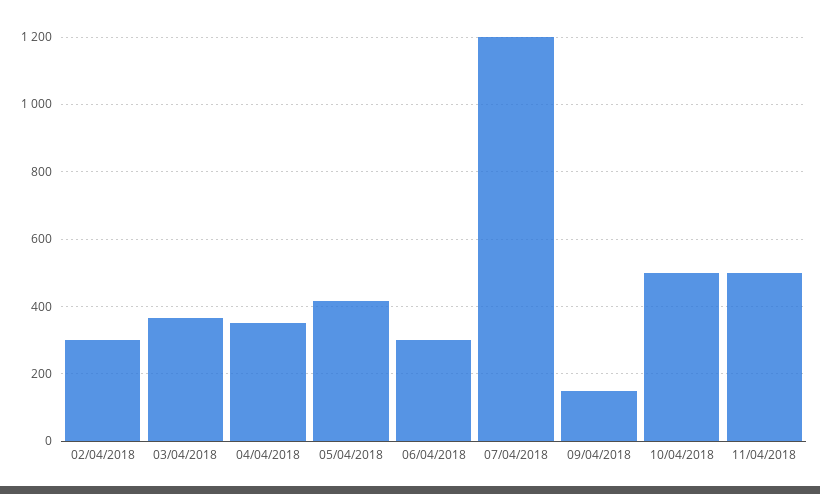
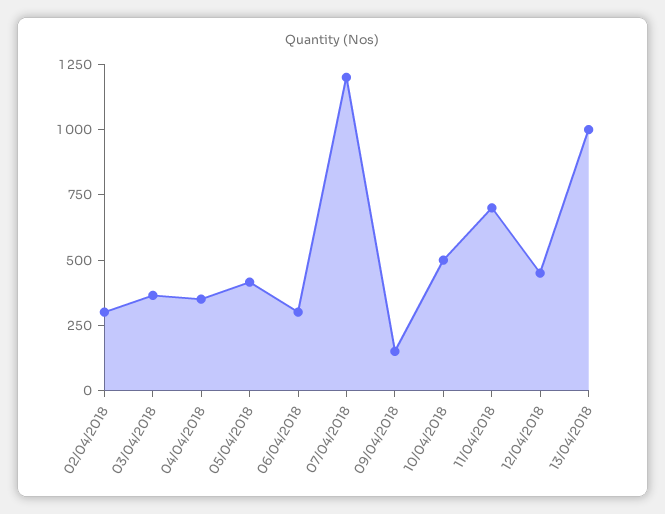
11/04/2018: 500 -> 700
12/04/2018: none -> 450
13/04/2018: none -> 1000

